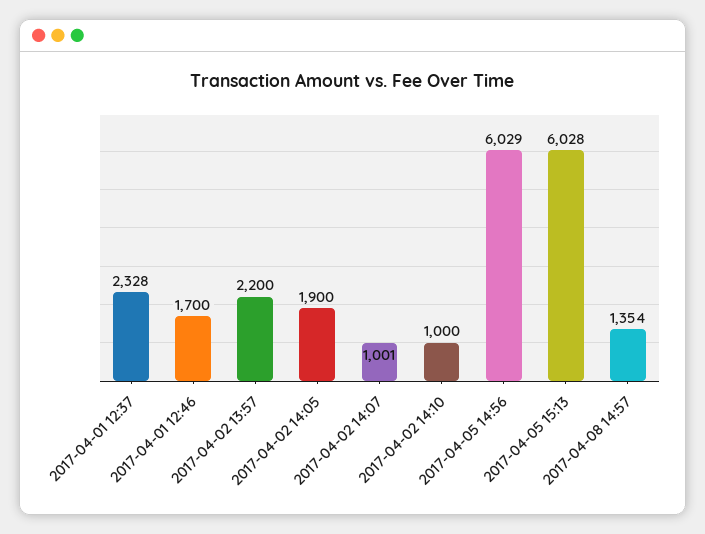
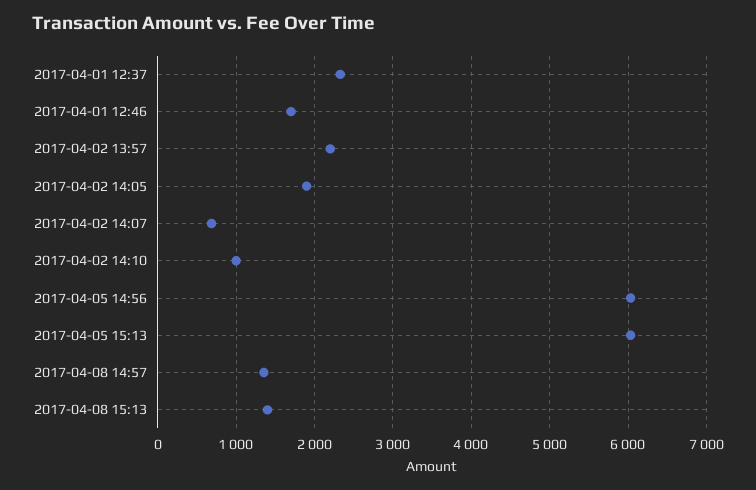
2017-04-02 14:07: 1001 -> 700
2017-04-08 15:13: none -> 1400

